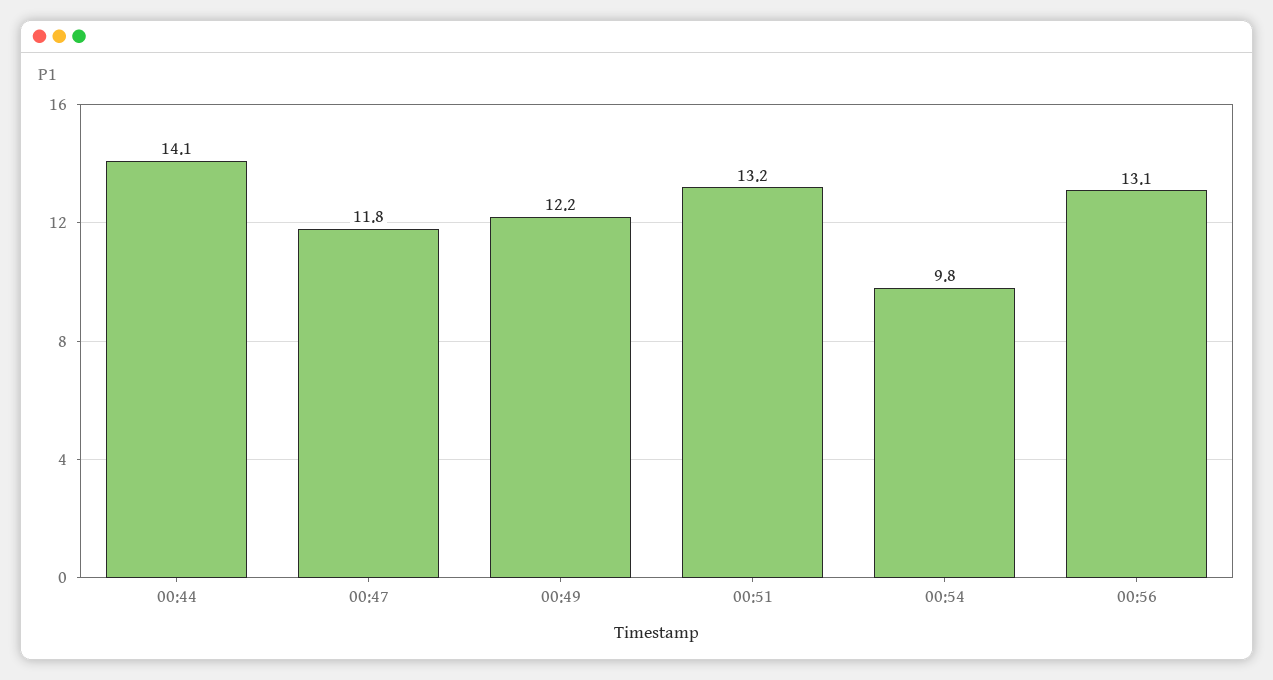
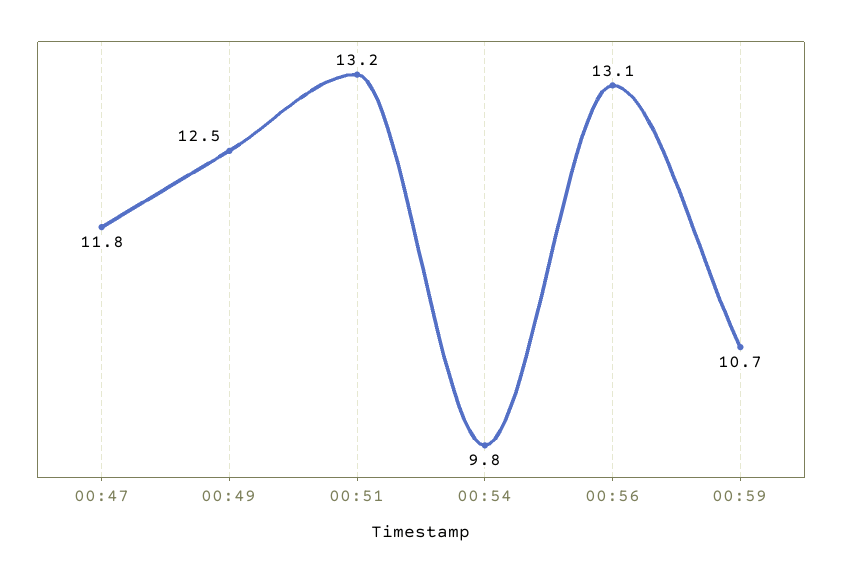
00:44: 14.1 -> none
00:49: 12.2 -> 12.5
00:59: none -> 10.7

